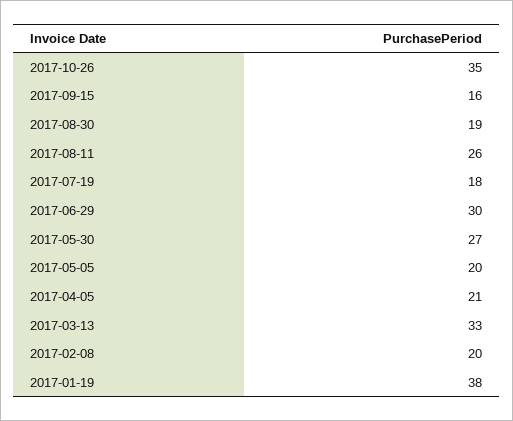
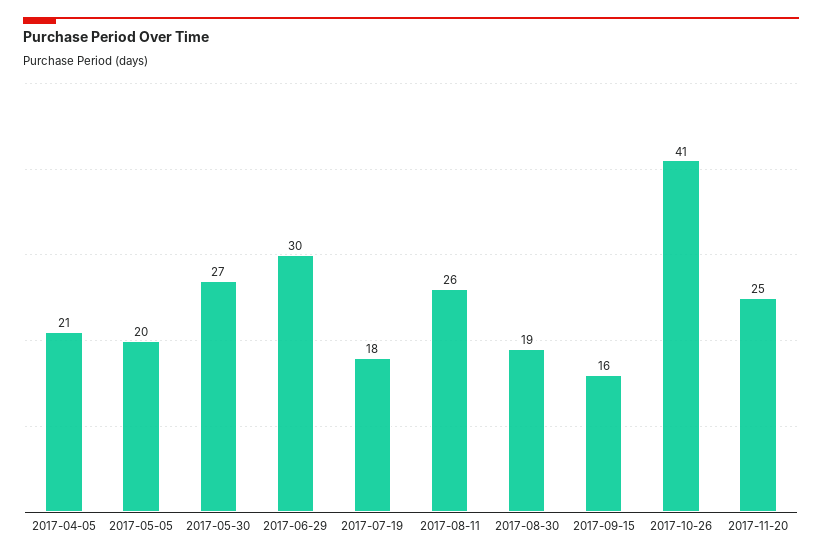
2017-10-26: 35 -> 41
2017-03-13: 33 -> none
2017-02-08: 20 -> none
2017-01-19: 38 -> none
2017-11-20: none -> 25

